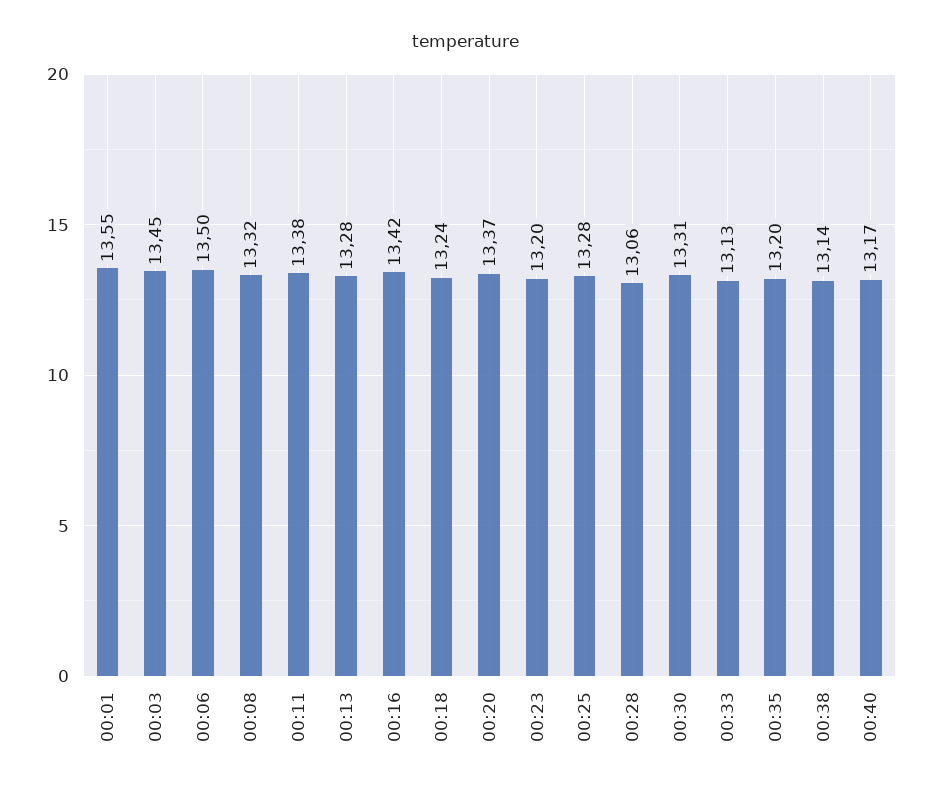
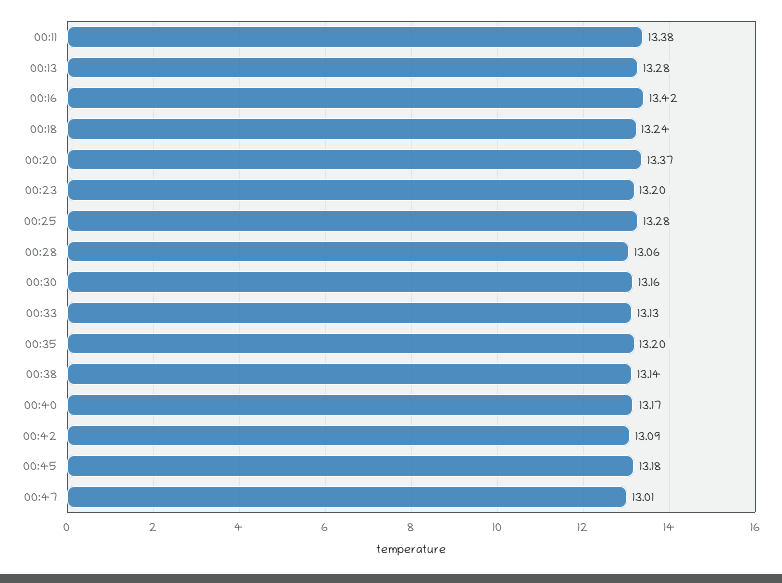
00:01: 13.55 -> none
00:03: 13.45 -> none
00:06: 13.5 -> none
00:08: 13.32 -> none
00:30: 13.31 -> 13.16
00:42: none -> 13.09
00:45: none -> 13.18
00:47: none -> 13.01

